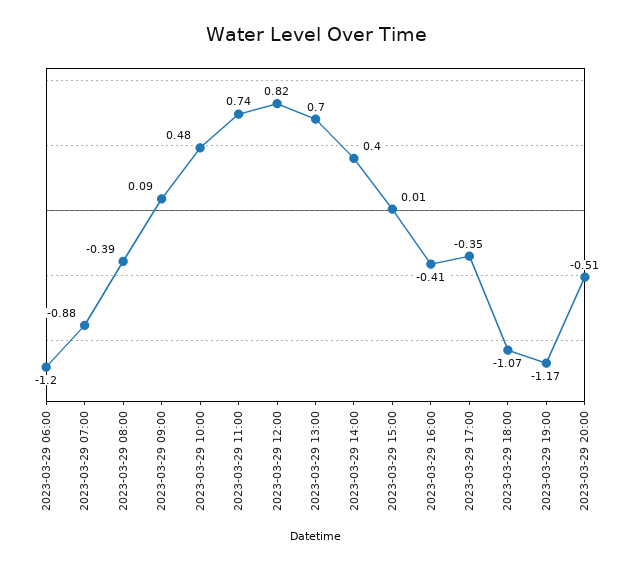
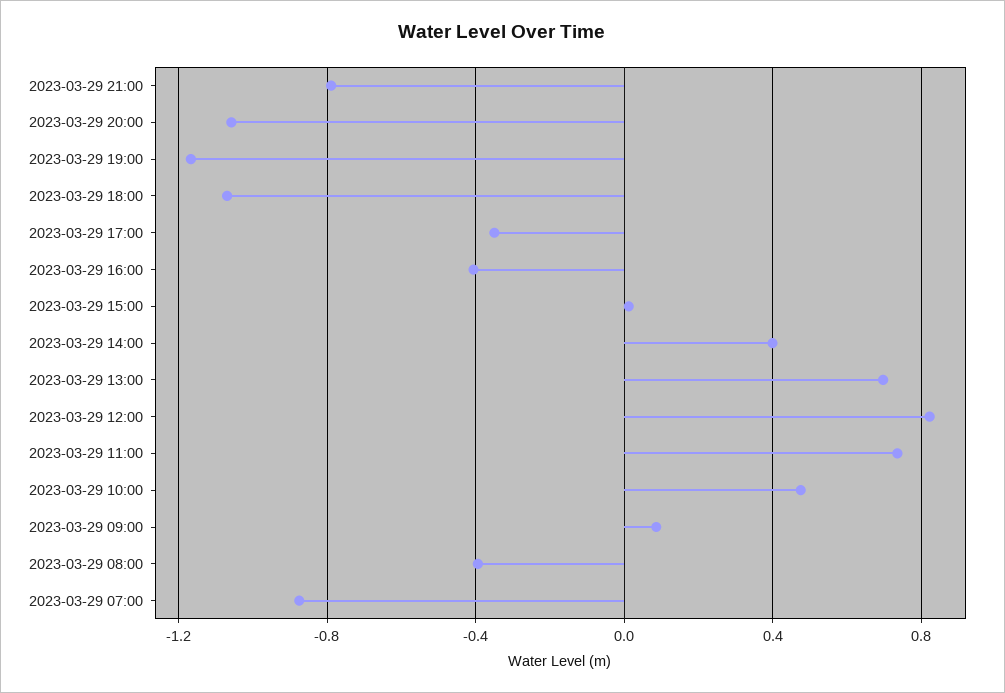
2023-03-29 06:00: -1.2 -> none
2023-03-29 20:00: -0.51 -> -1.05
2023-03-29 21:00: none -> -0.8

